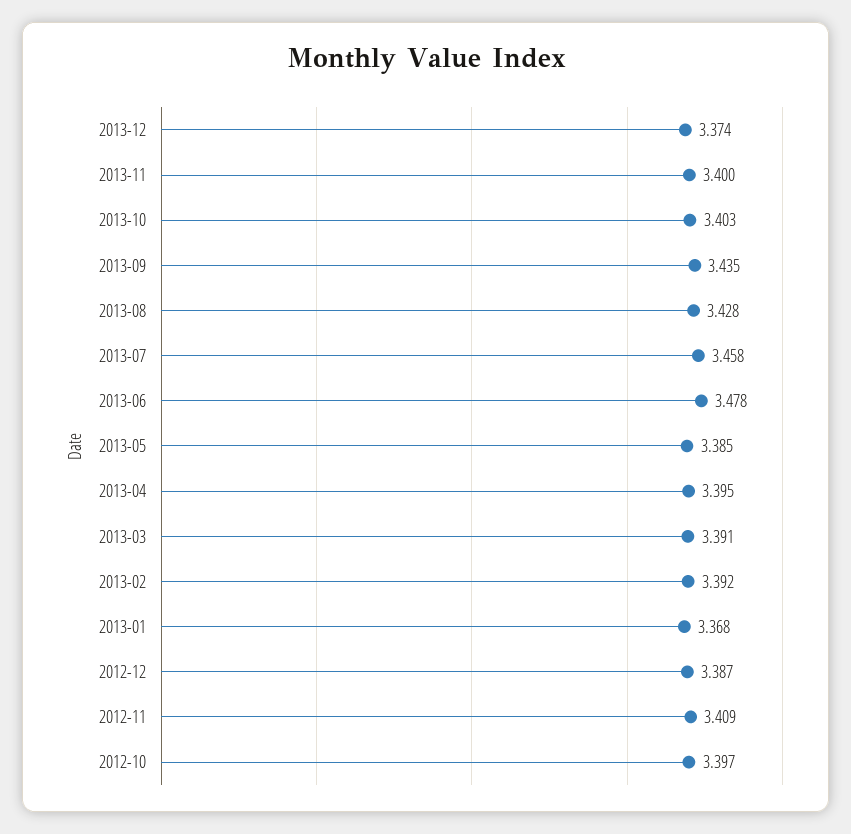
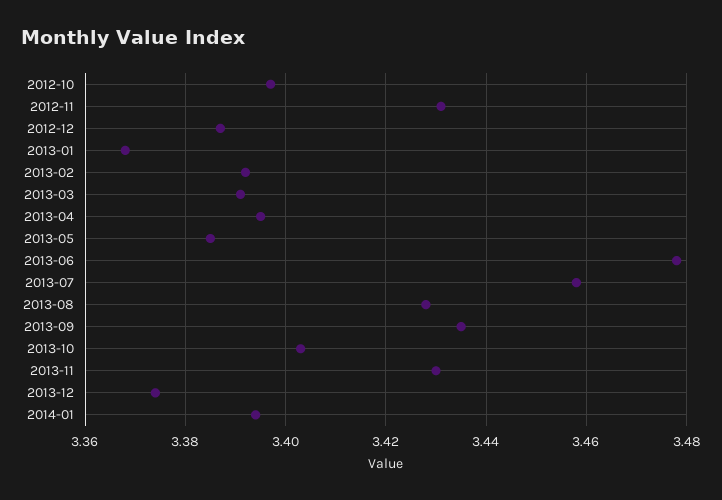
2013-11: 3.4 -> 3.43
2012-11: 3.409 -> 3.43
2014-01: none -> 3.395

